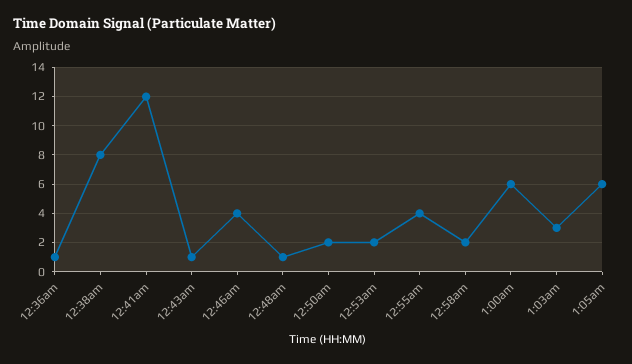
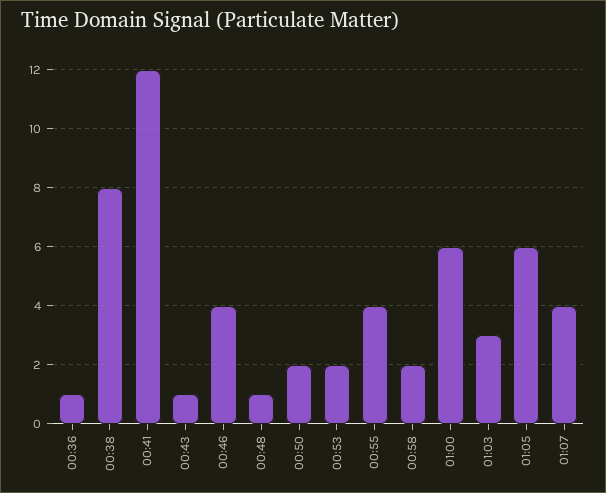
01:07: none -> 4

